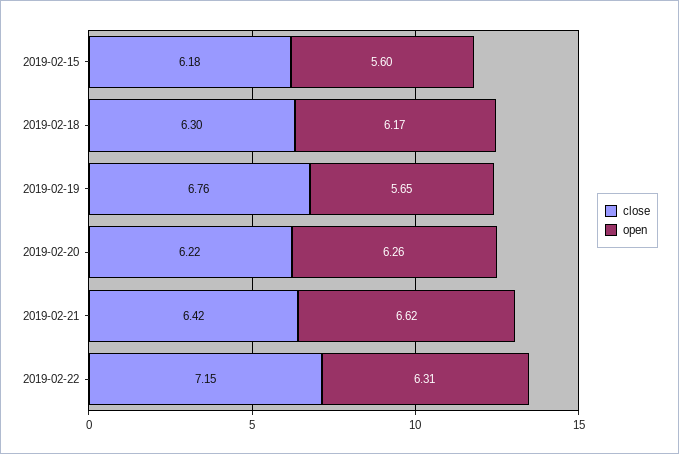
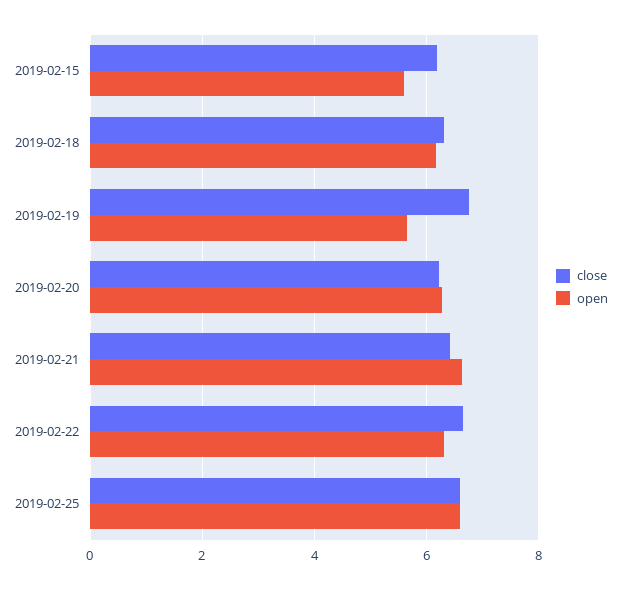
close, 2019-02-22: 7.15 -> 6.6
close, 2019-02-25: none -> 6.6
open, 2019-02-25: none -> 6.6

